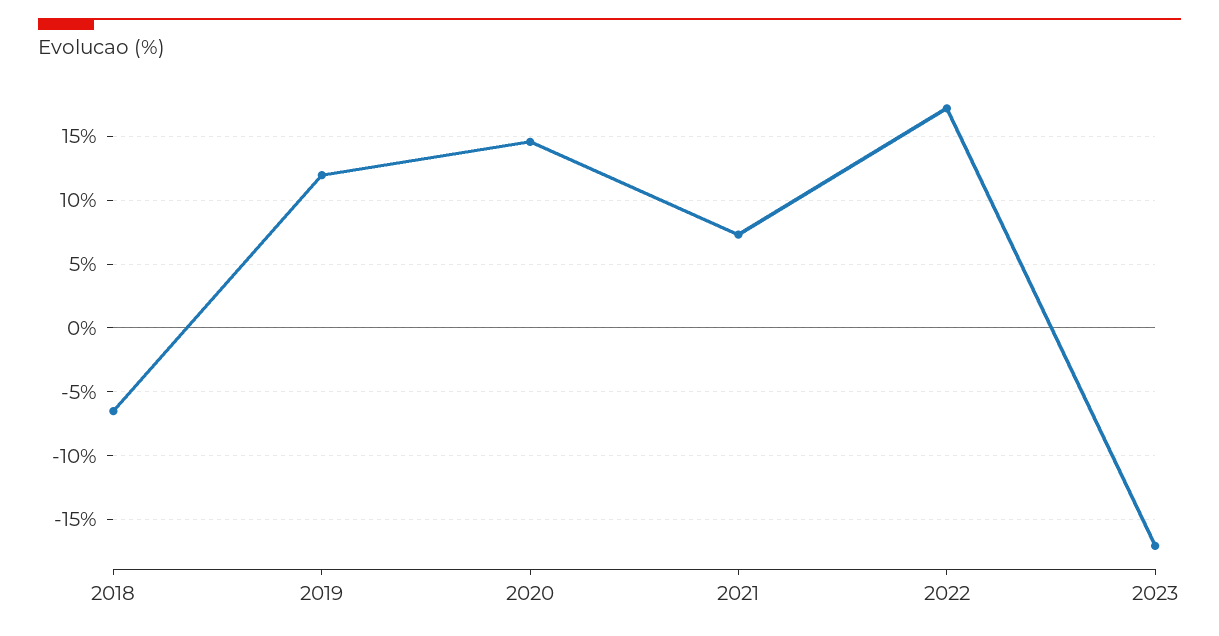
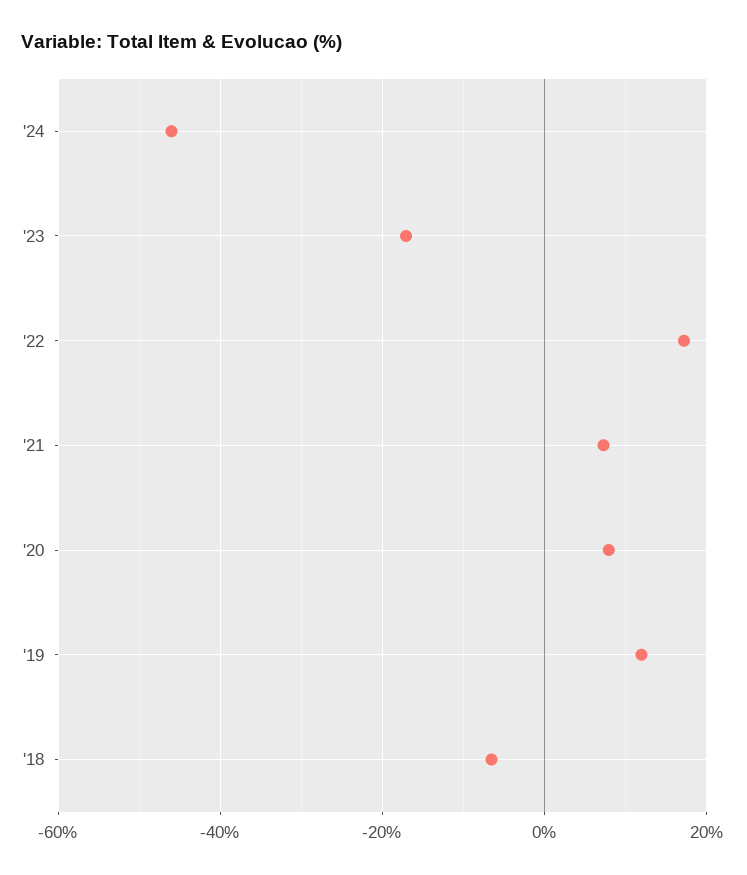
2020: 14.5 -> 8
'24: none -> -46

